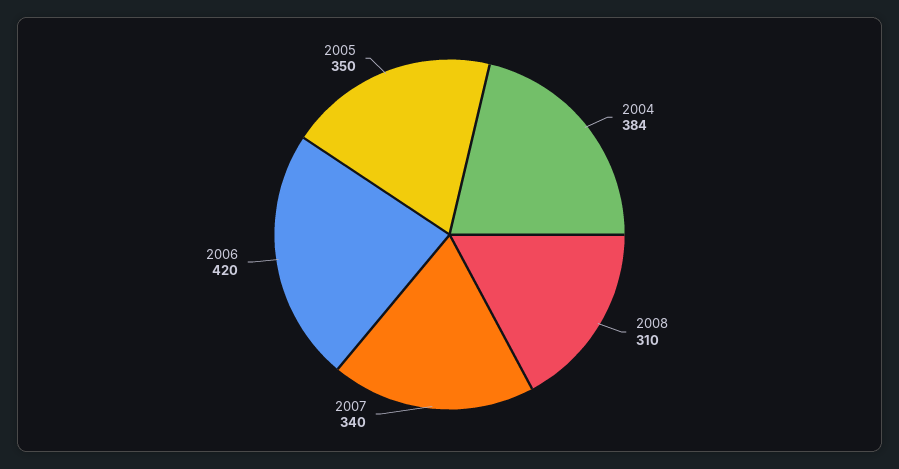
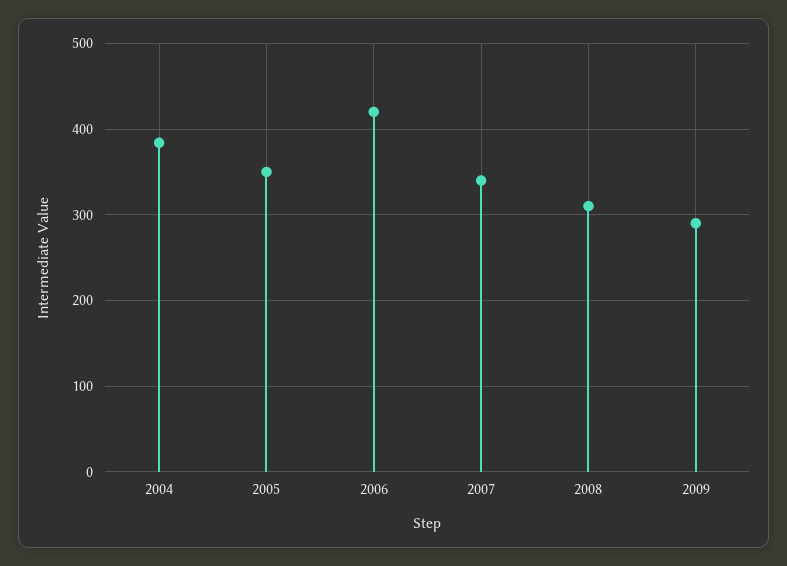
2009: none -> 290

